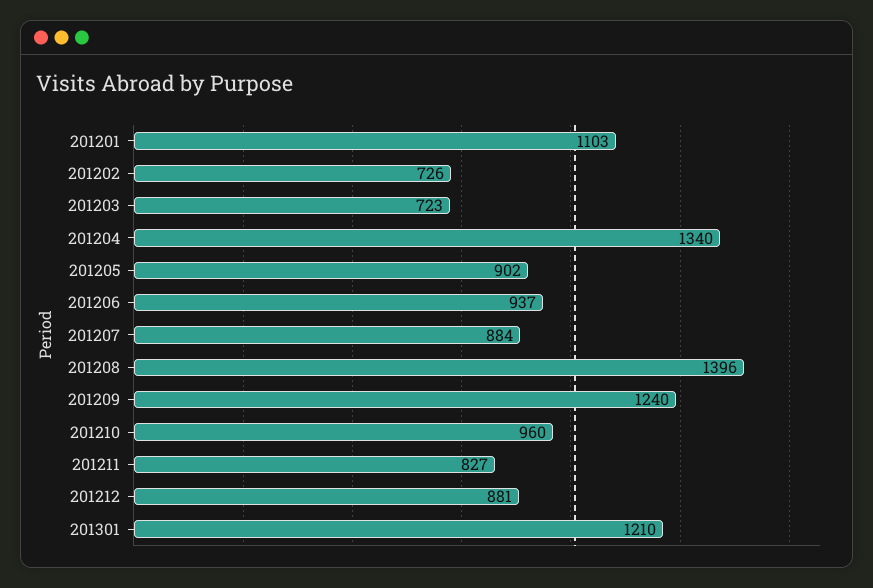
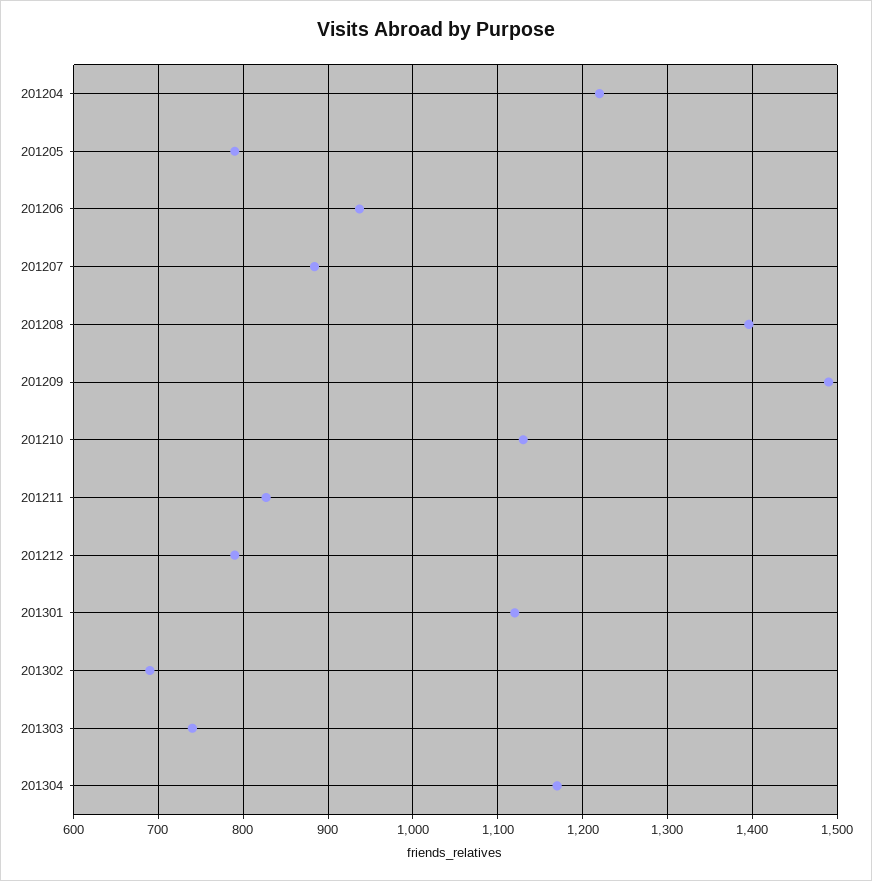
201201: 1103 -> none
201202: 726 -> none
201203: 723 -> none
201204: 1340 -> 1220
201205: 902 -> 790
201209: 1240 -> 1490
201210: 960 -> 1130
201212: 881 -> 790
201301: 1210 -> 1120
201302: none -> 690
201303: none -> 740
201304: none -> 1170

